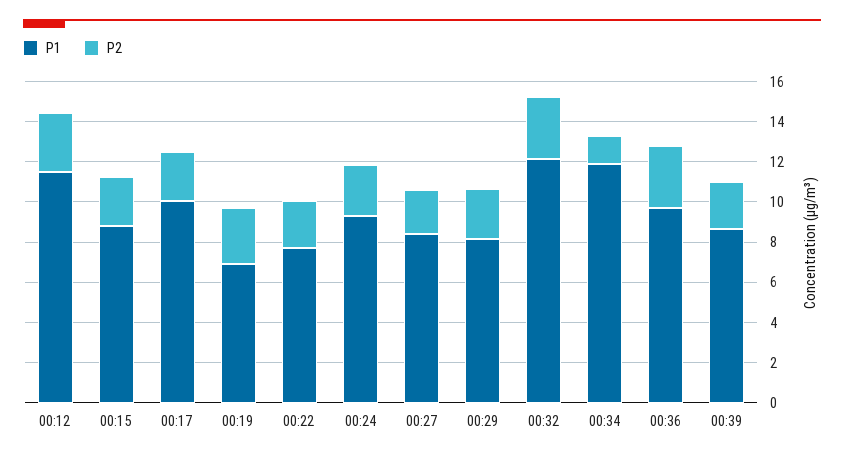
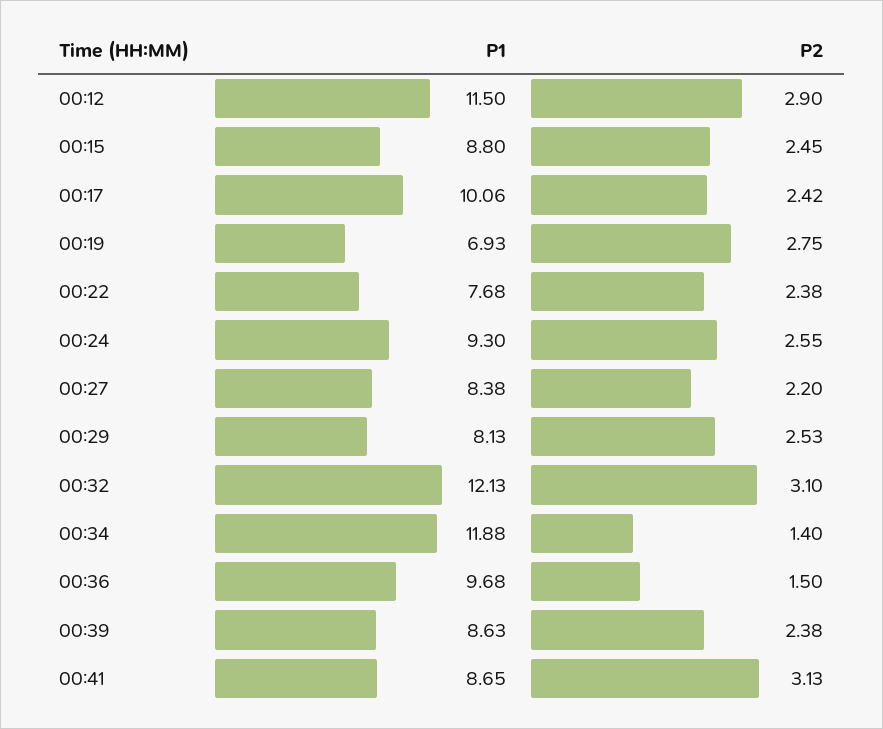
P2, 00:36: 3 -> 1.5
P1, 00:41: none -> 8.65
P2, 00:41: none -> 3.13

